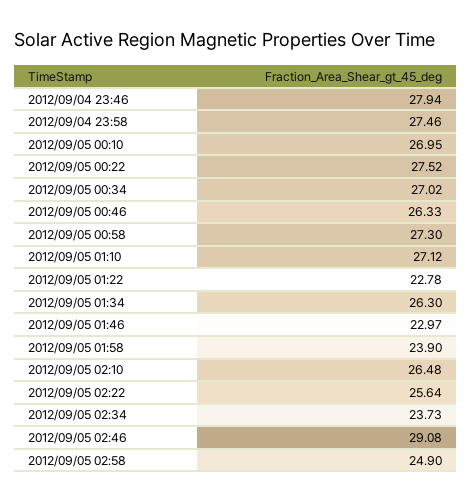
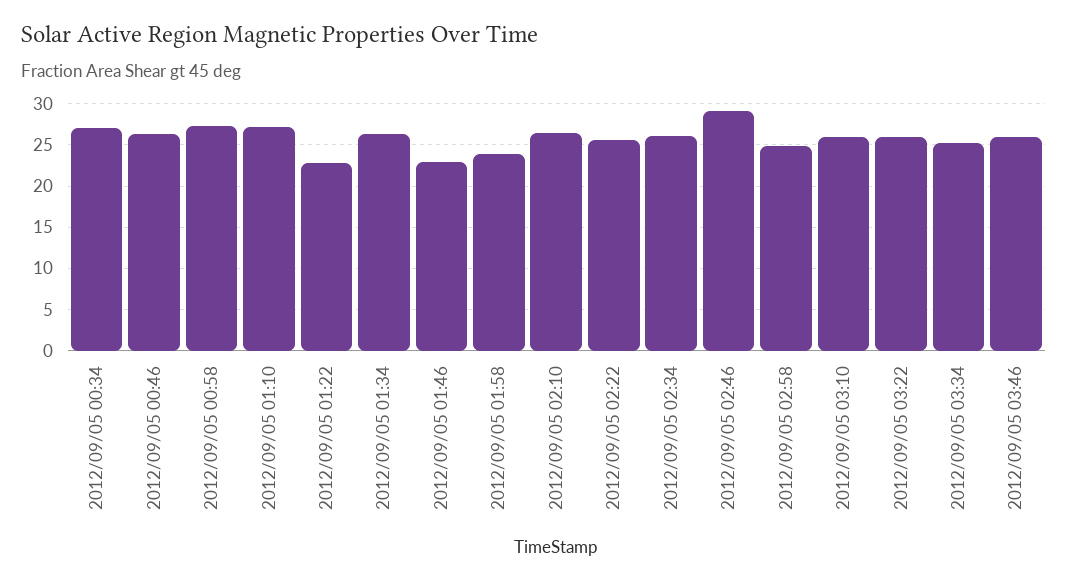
2012/09/04 23:46: 27.94 -> none
2012/09/04 23:58: 27.46 -> none
2012/09/05 00:10: 26.95 -> none
2012/09/05 00:22: 27.52 -> none
2012/09/05 02:34: 23.73 -> 26
2012/09/05 03:10: none -> 26
2012/09/05 03:22: none -> 26
2012/09/05 03:34: none -> 25
2012/09/05 03:46: none -> 26

